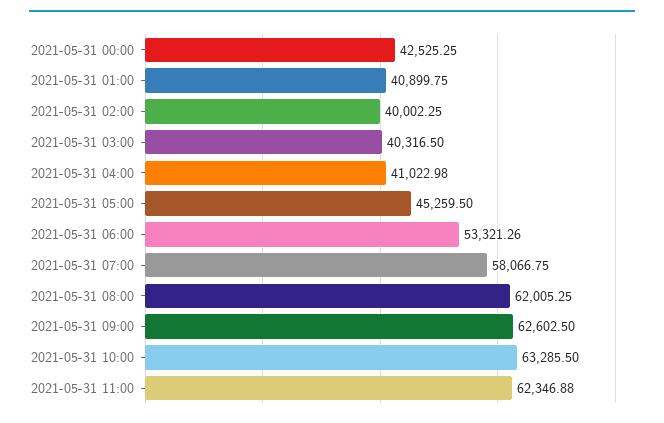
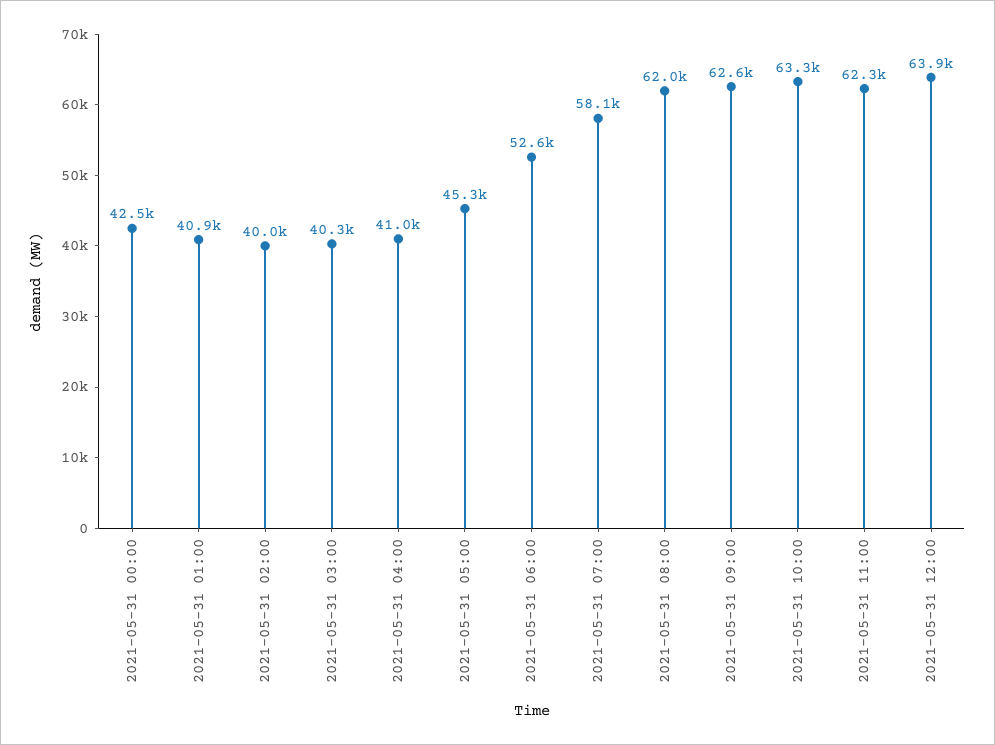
2021-05-31 06:00: 53321.26 -> 52600
2021-05-31 12:00: none -> 63900

